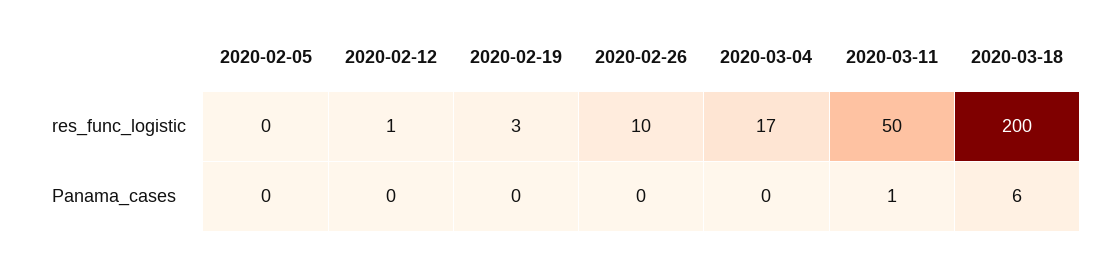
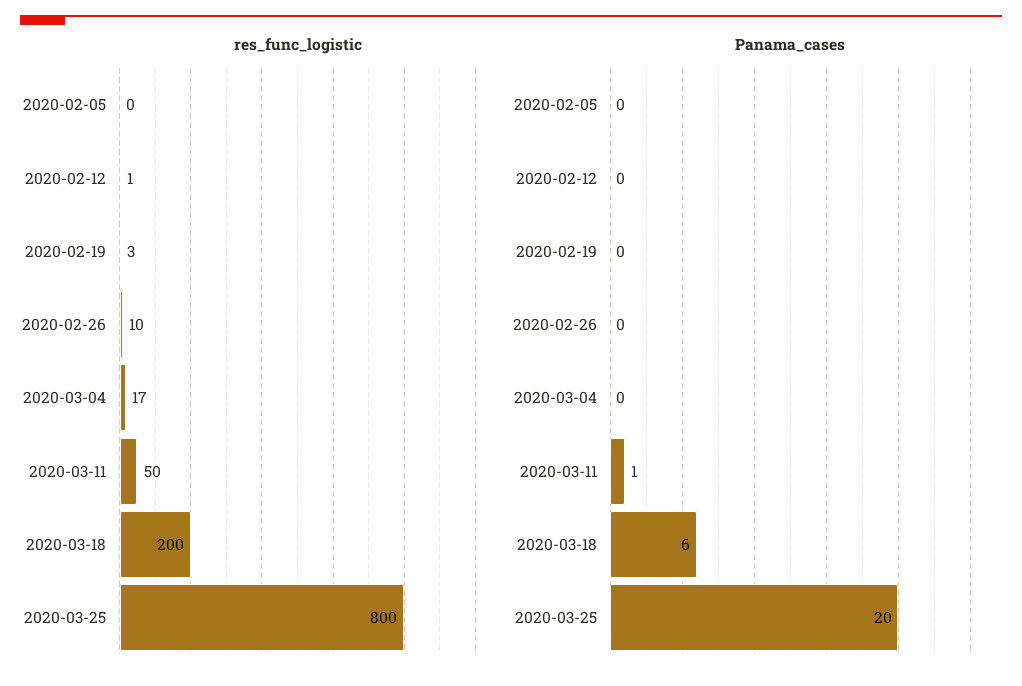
res_func_logistic, 2020-03-25: none -> 800
Panama_cases, 2020-03-25: none -> 20

